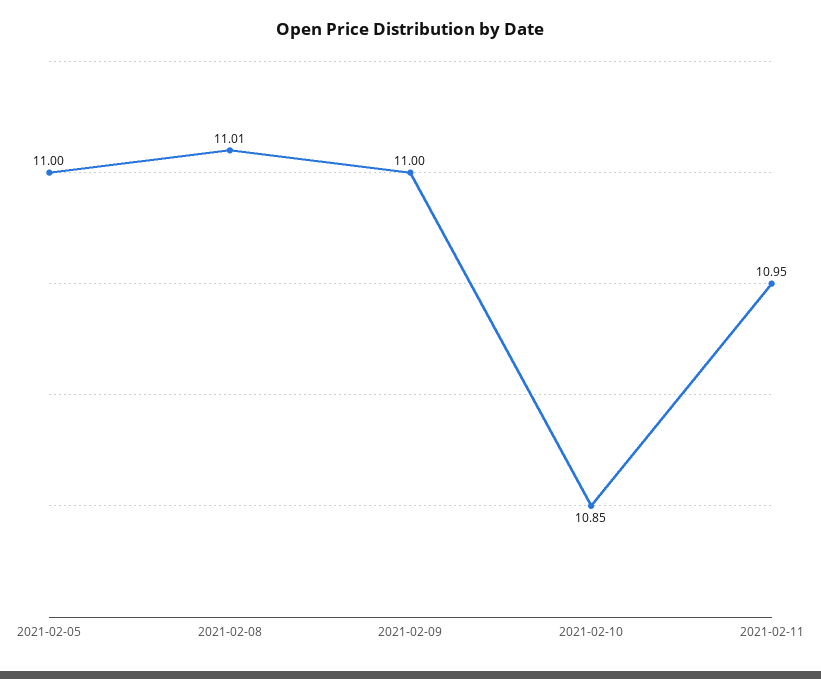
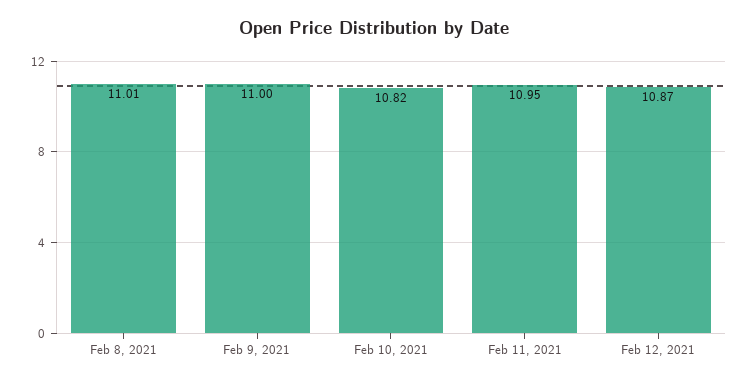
2021-02-05: 11 -> none
2021-02-10: 10.85 -> 10.82
Feb 12, 2021: none -> 10.87

